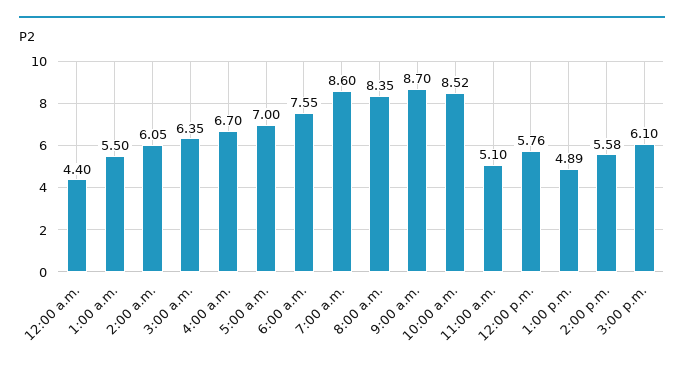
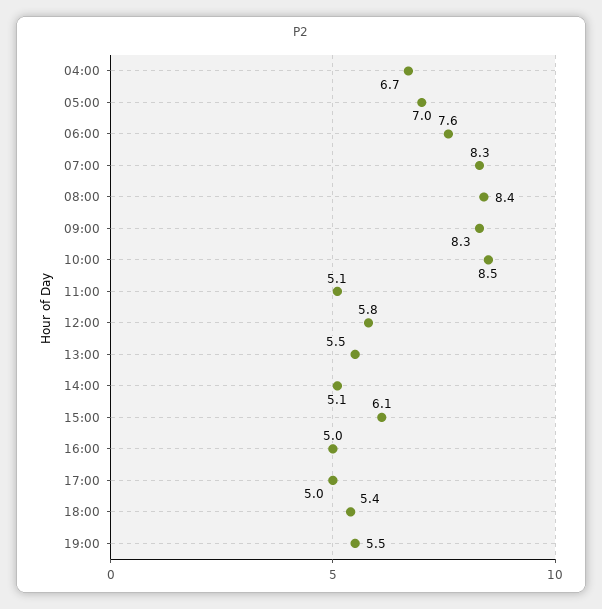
12:00 a.m.: 4.4 -> none
1:00 a.m.: 5.5 -> none
2:00 a.m.: 6.05 -> none
3:00 a.m.: 6.35 -> none
7:00 a.m.: 8.6 -> 8.3
9:00 a.m.: 8.7 -> 8.3
1:00 p.m.: 4.89 -> 5.5
2:00 p.m.: 5.58 -> 5.1
16:00: none -> 5
17:00: none -> 5
18:00: none -> 5.4
19:00: none -> 5.5

